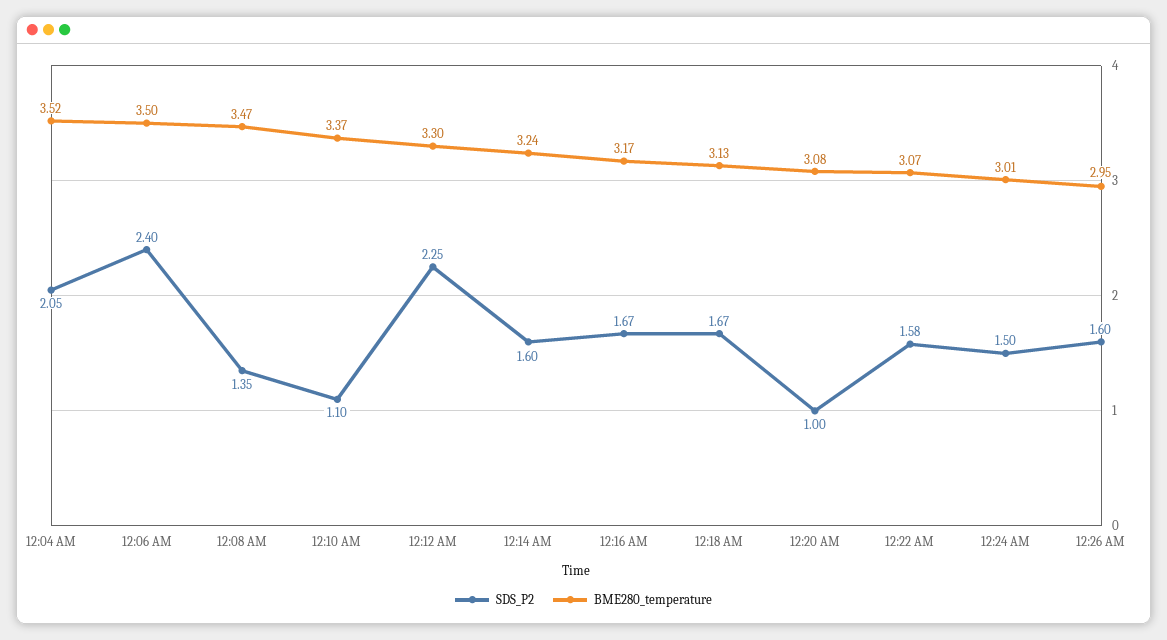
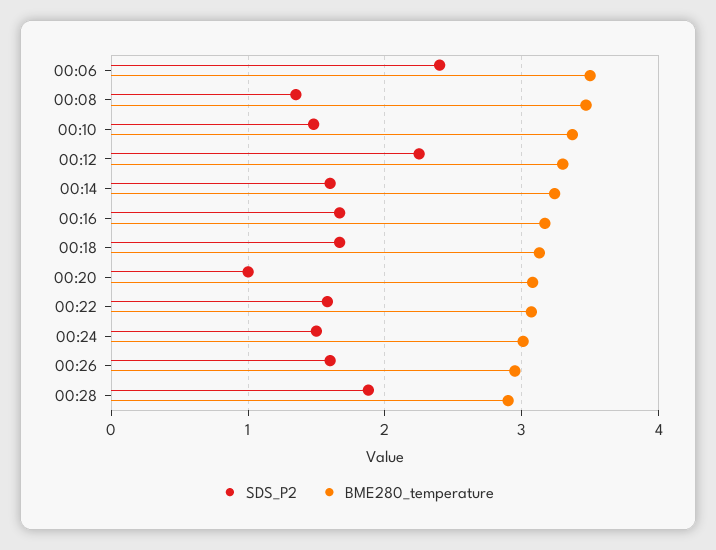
SDS_P2, 12:04 AM: 2.05 -> none
BME280_temperature, 12:04 AM: 3.52 -> none
SDS_P2, 12:10 AM: 1.1 -> 1.5
SDS_P2, 00:28: none -> 1.9
BME280_temperature, 00:28: none -> 2.9

